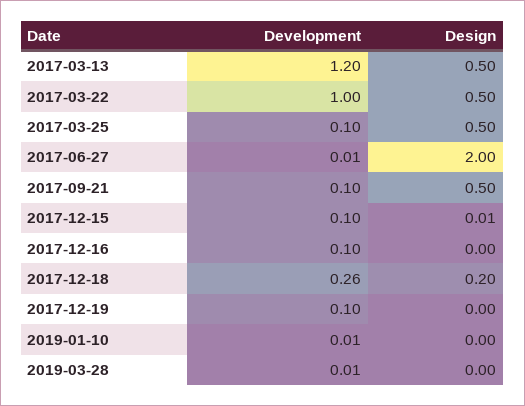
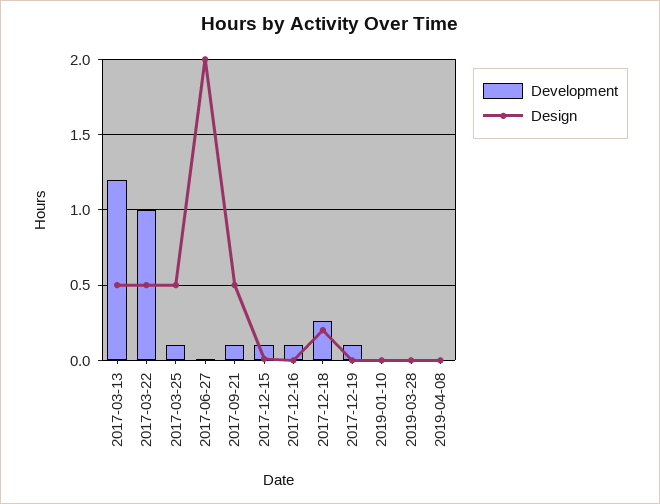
Development, 2019-04-08: none -> 0
Design, 2019-04-08: none -> 0

